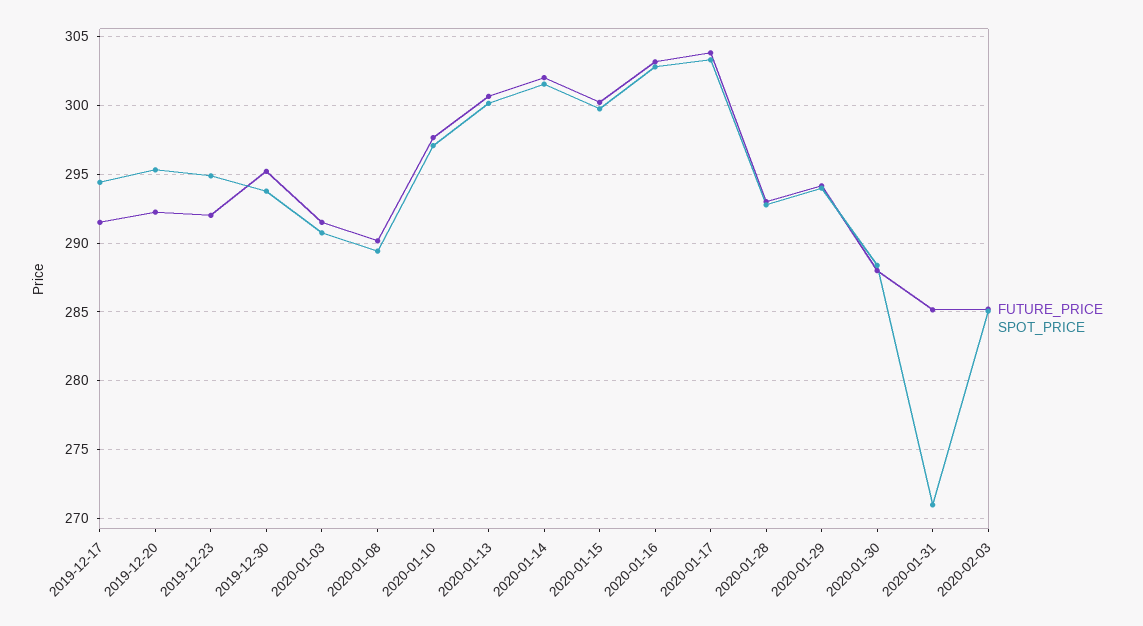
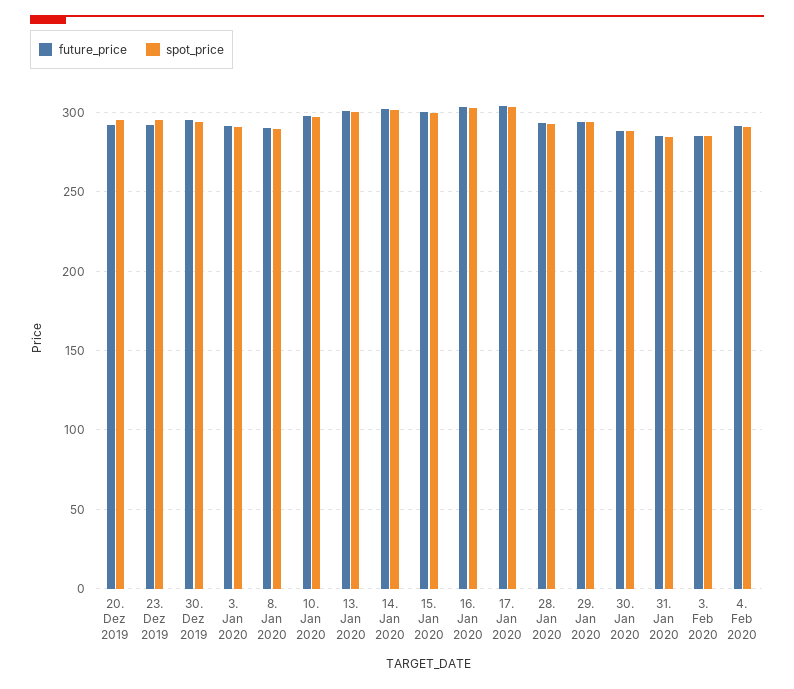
FUTURE_PRICE, 2019-12-17: 291.5 -> none
SPOT_PRICE, 2019-12-17: 294.5 -> none
SPOT_PRICE, 2020-01-31: 271 -> 285
FUTURE_PRICE, 4. Feb 2020: none -> 290
SPOT_PRICE, 4. Feb 2020: none -> 290

